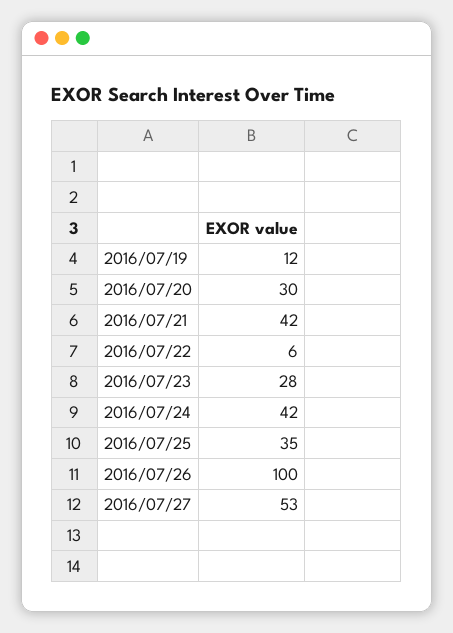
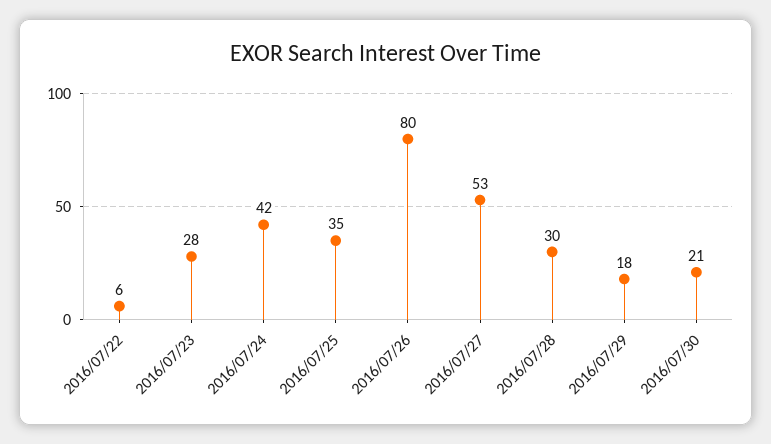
2016/07/19: 12 -> none
2016/07/20: 30 -> none
2016/07/21: 42 -> none
2016/07/26: 100 -> 80
2016/07/28: none -> 30
2016/07/29: none -> 18
2016/07/30: none -> 21

